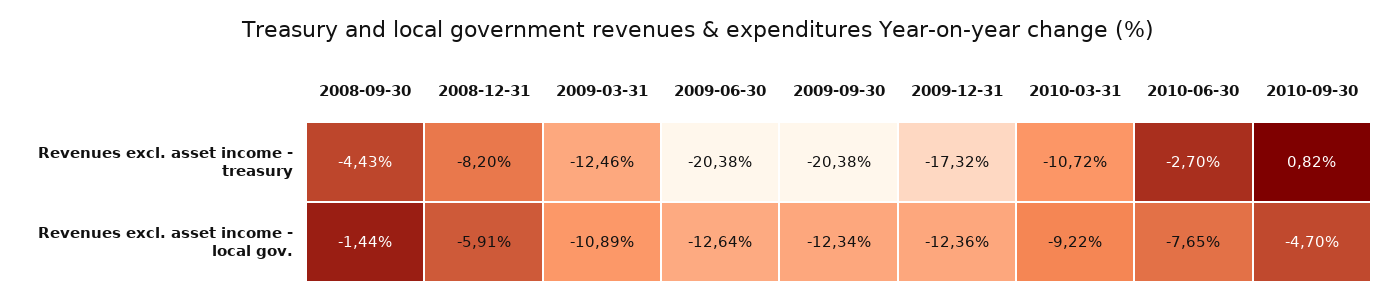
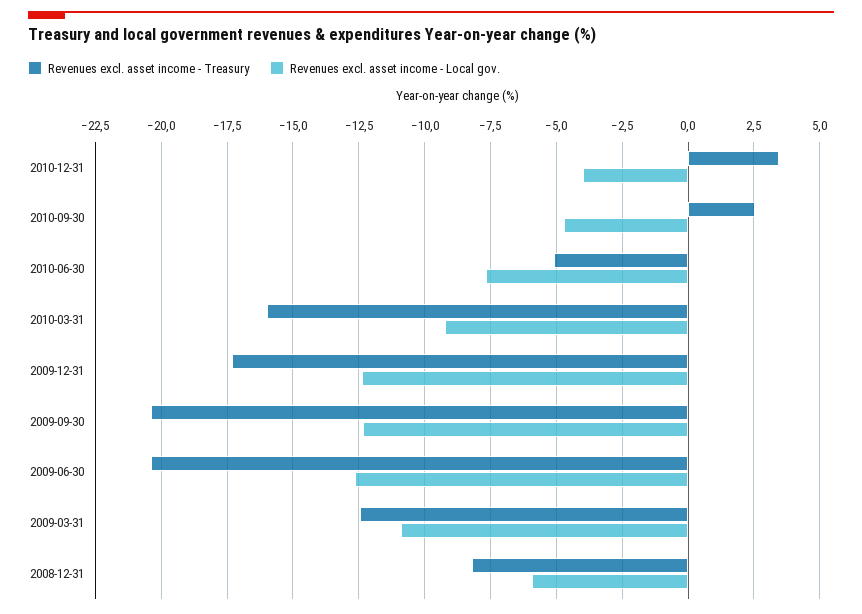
Revenues excl. asset income - treasury, 2008-09-30: -4.43 -> none
Revenues excl. asset income - treasury, 2010-03-31: -10.72 -> -16
Revenues excl. asset income - treasury, 2010-06-30: -2.7 -> -5
Revenues excl. asset income - treasury, 2010-09-30: 0.82 -> 2.5
Revenues excl. asset income - local gov., 2008-09-30: -1.44 -> none
Revenues excl. asset income - treasury, 2010-12-31: none -> 3.5
Revenues excl. asset income - local gov., 2010-12-31: none -> -4

